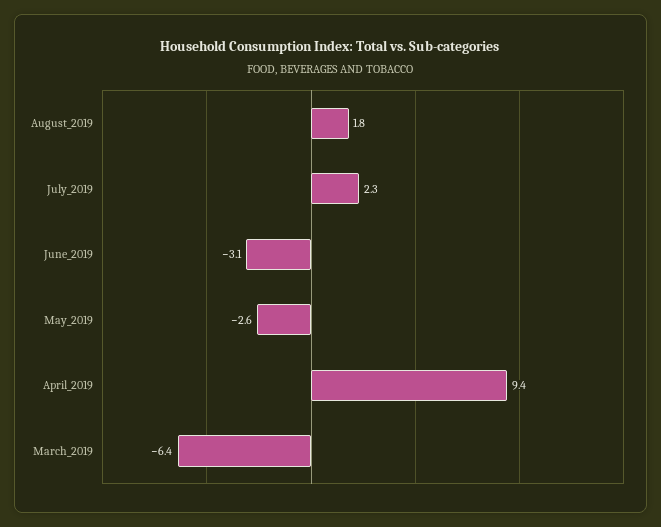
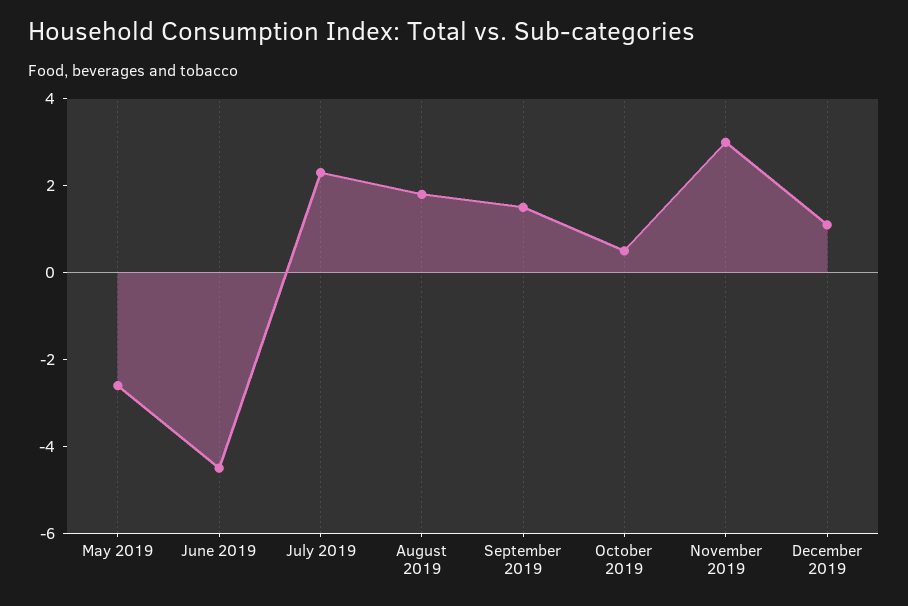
June_2019: -3.1 -> -4.5
April_2019: 9.4 -> none
March_2019: -6.4 -> none
September 2019: none -> 1.5
October 2019: none -> 0.5
November 2019: none -> 3
December 2019: none -> 1

